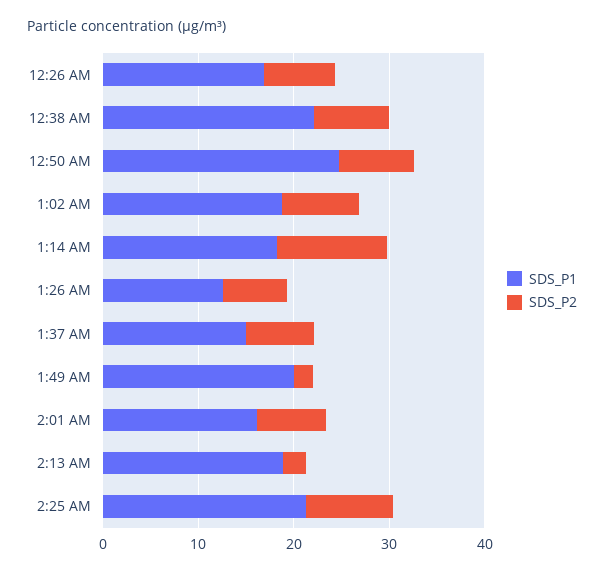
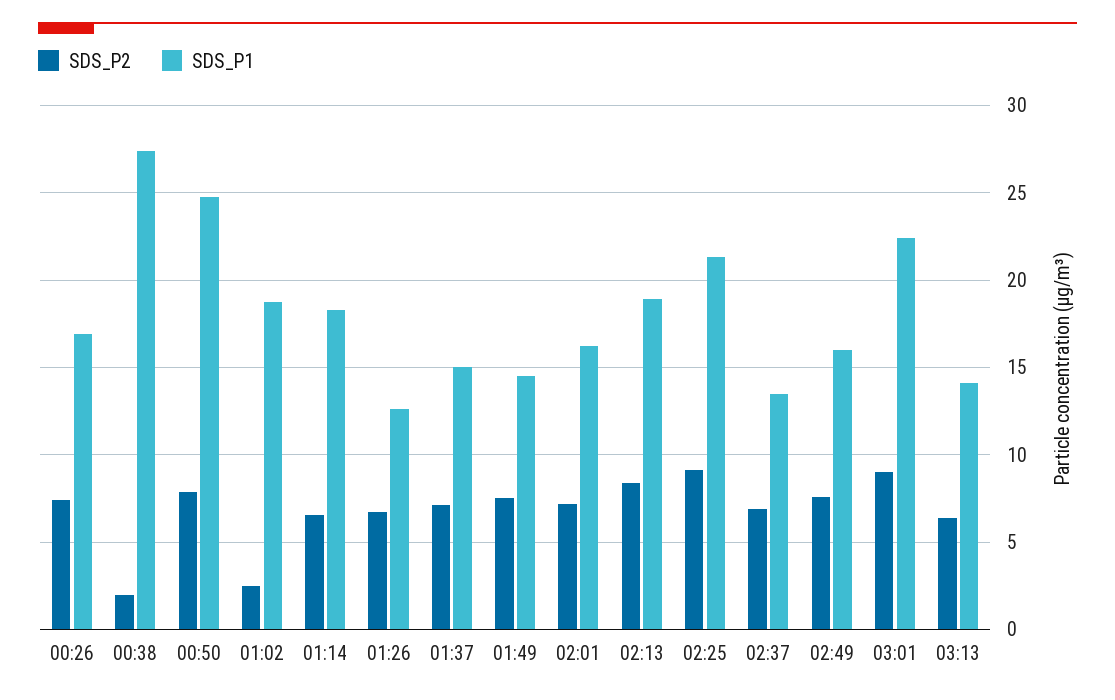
SDS_P1, 12:38 AM: 22 -> 27.5
SDS_P2, 12:38 AM: 8 -> 2
SDS_P2, 1:02 AM: 8 -> 2.5
SDS_P2, 1:14 AM: 12 -> 6.5
SDS_P1, 1:49 AM: 20 -> 14.5
SDS_P2, 1:49 AM: 2 -> 7.5
SDS_P2, 2:13 AM: 2 -> 8.5
SDS_P2, 02:37: none -> 7
SDS_P1, 02:37: none -> 13.5
SDS_P2, 02:49: none -> 7.5
SDS_P1, 02:49: none -> 16
SDS_P2, 03:01: none -> 9
SDS_P1, 03:01: none -> 22.5
SDS_P2, 03:13: none -> 6.5
SDS_P1, 03:13: none -> 14

